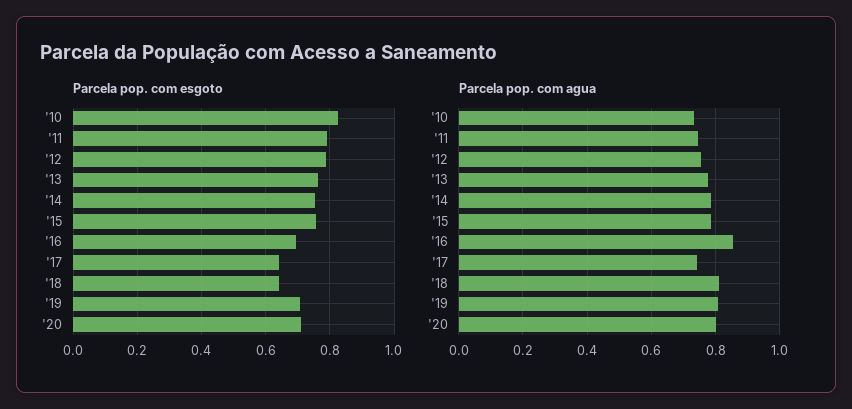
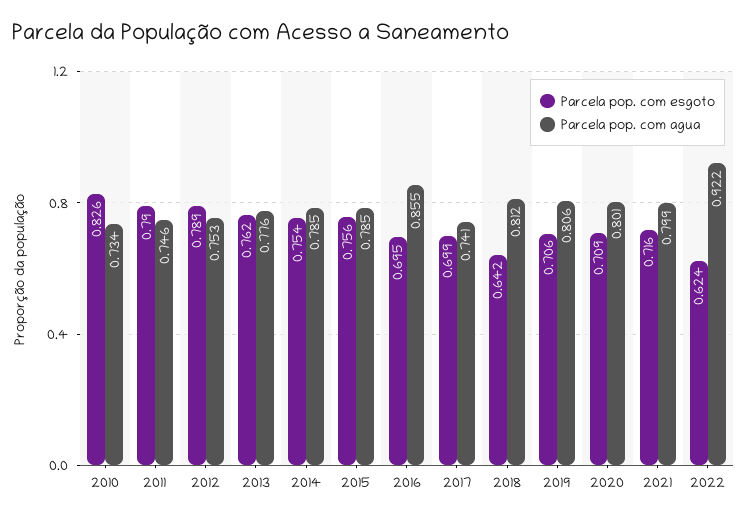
Parcela pop. com esgoto, '17: 0.64 -> 0.699
Parcela pop. com esgoto, 2021: none -> 0.716
Parcela pop. com agua, 2021: none -> 0.799
Parcela pop. com esgoto, 2022: none -> 0.624
Parcela pop. com agua, 2022: none -> 0.922

